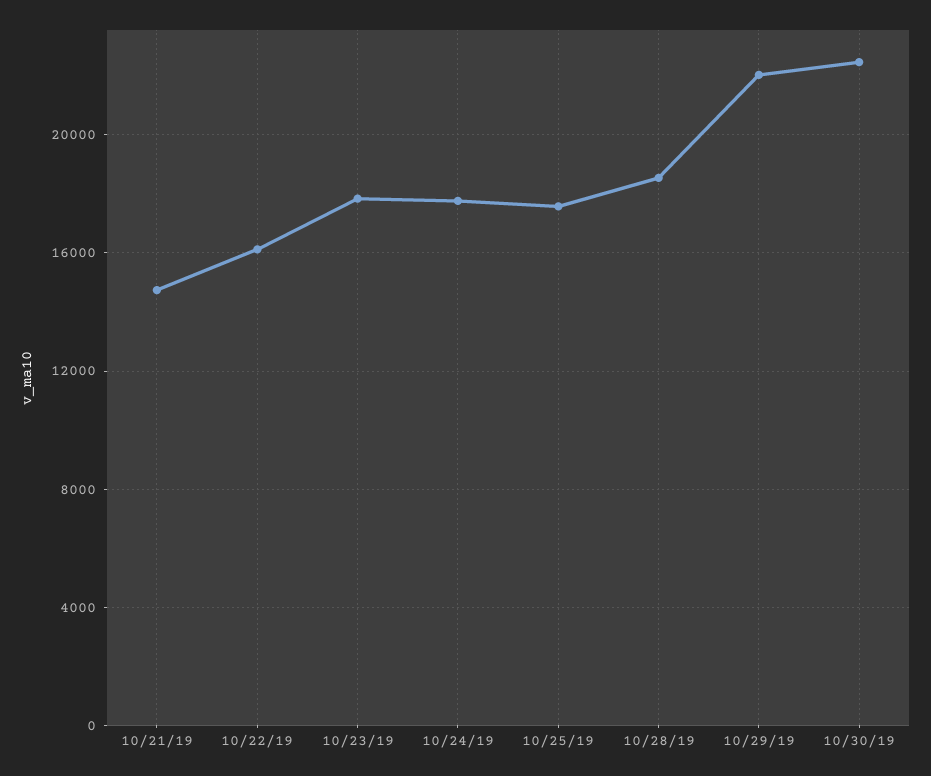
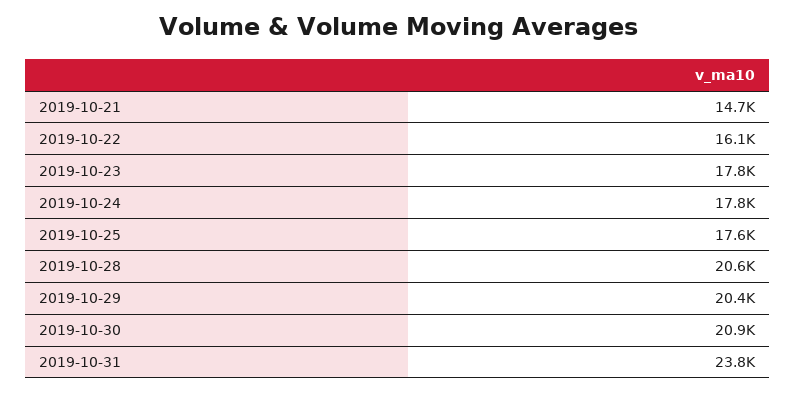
10/28/19: 18500 -> 20600
10/29/19: 22000 -> 20400
10/30/19: 22500 -> 20900
2019-10-31: none -> 23800

